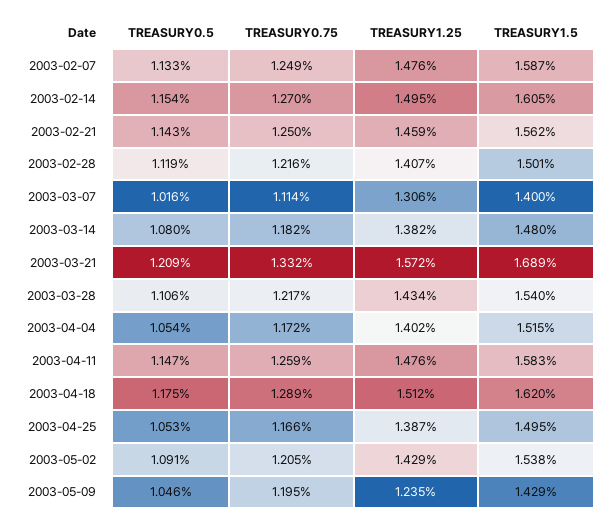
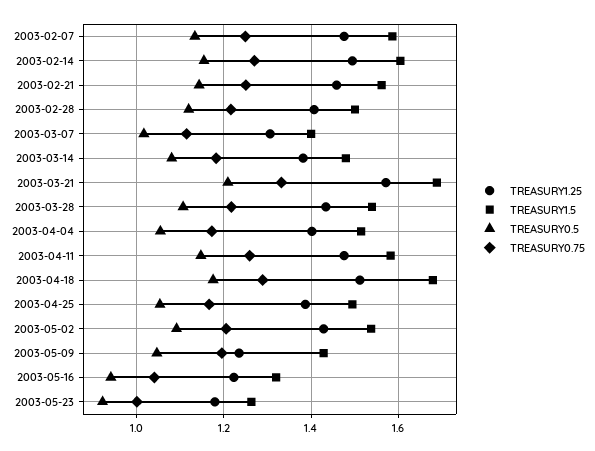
TREASURY1.5, 2003-04-18: 1.62 -> 1.68
TREASURY1.25, 2003-05-16: none -> 1.22
TREASURY1.5, 2003-05-16: none -> 1.32
TREASURY0.5, 2003-05-16: none -> 0.94
TREASURY0.75, 2003-05-16: none -> 1.04
TREASURY1.25, 2003-05-23: none -> 1.18
TREASURY1.5, 2003-05-23: none -> 1.26
TREASURY0.5, 2003-05-23: none -> 0.92
TREASURY0.75, 2003-05-23: none -> 1

